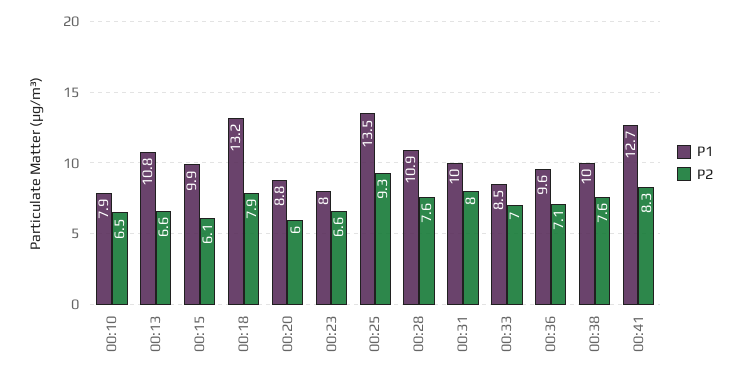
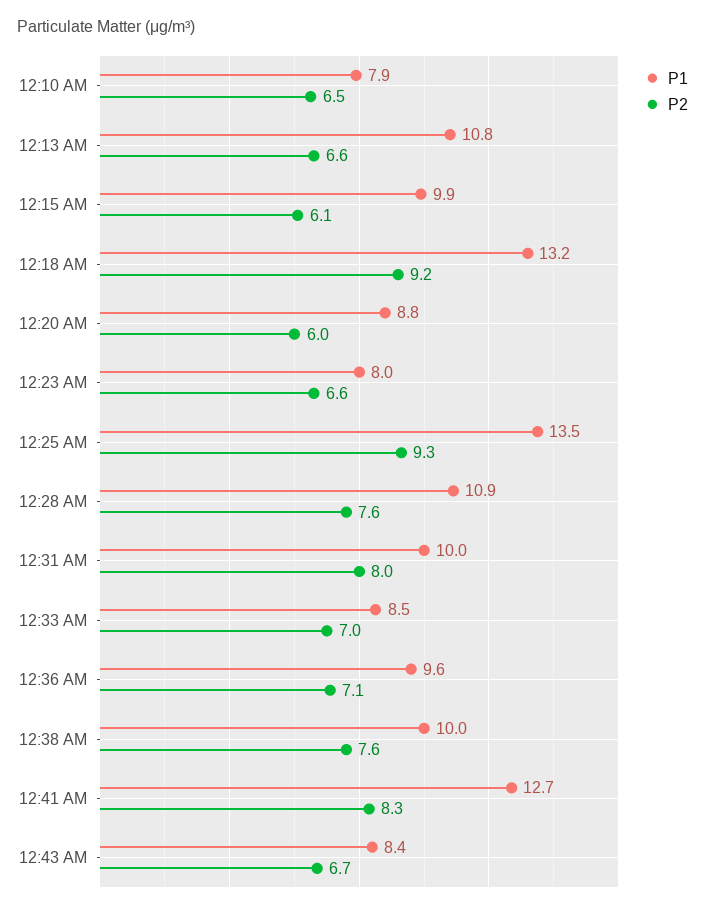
P2, 00:18: 7.9 -> 9.2
P1, 12:43 AM: none -> 8.4
P2, 12:43 AM: none -> 6.7

